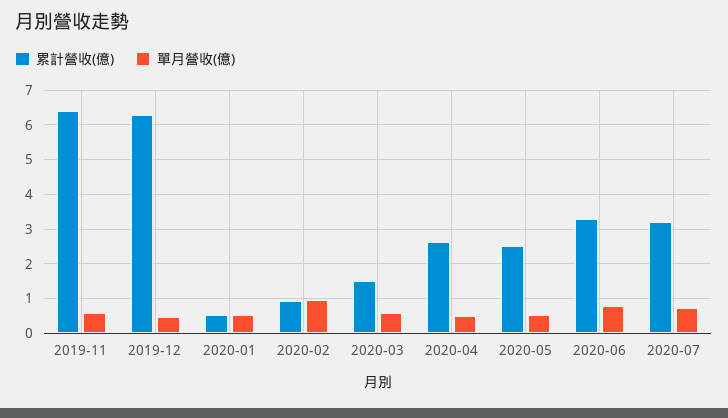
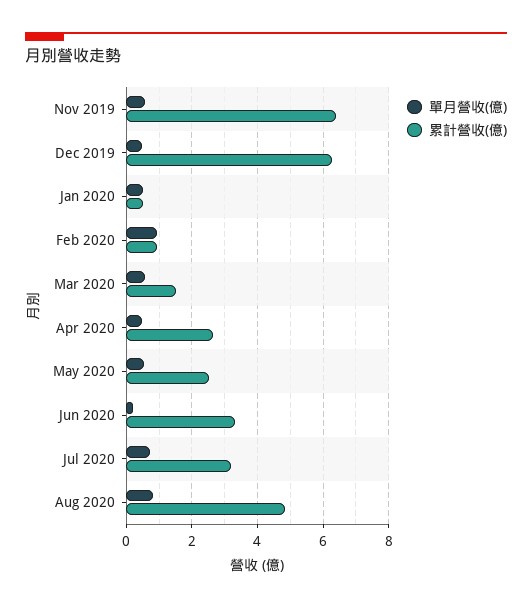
單月營收(億), 2020-06: 0.8 -> 0.2
單月營收(億), Aug 2020: none -> 0.8
累計營收(億), Aug 2020: none -> 4.8

